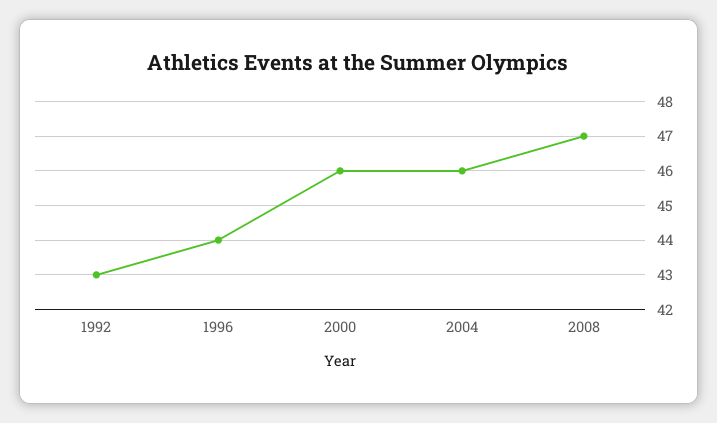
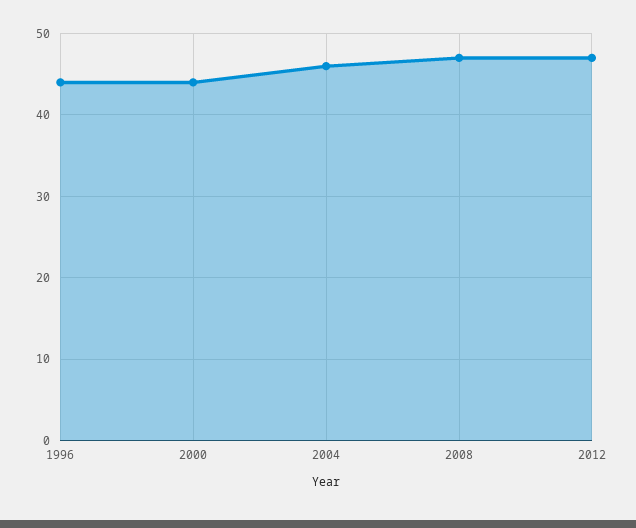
1992: 43 -> none
2000: 46 -> 44
2012: none -> 47

